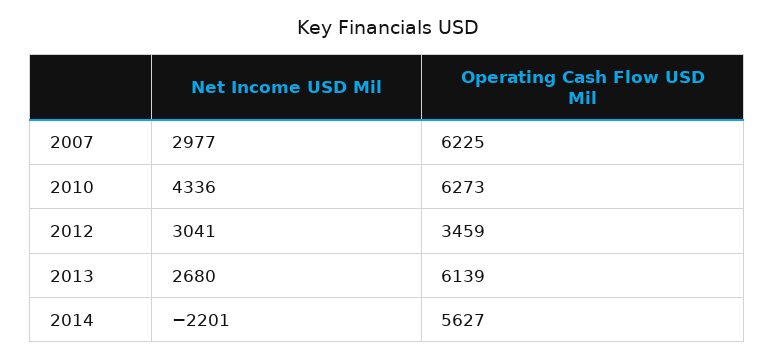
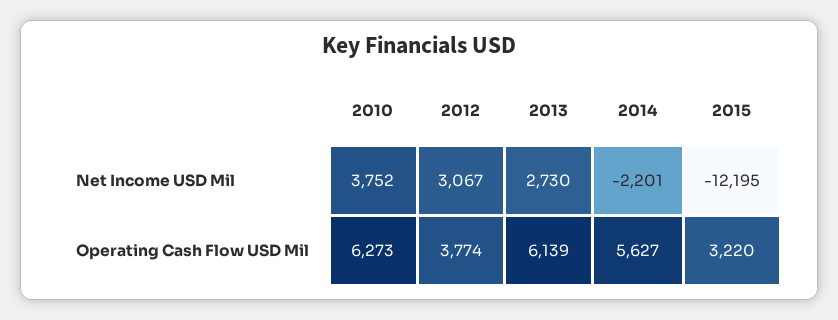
Net Income USD Mil, 2007: 2977 -> none
Operating Cash Flow USD Mil, 2007: 6225 -> none
Net Income USD Mil, 2010: 4336 -> 3752
Net Income USD Mil, 2012: 3041 -> 3067
Operating Cash Flow USD Mil, 2012: 3459 -> 3774
Net Income USD Mil, 2013: 2680 -> 2730
Net Income USD Mil, 2015: none -> -12195
Operating Cash Flow USD Mil, 2015: none -> 3220

